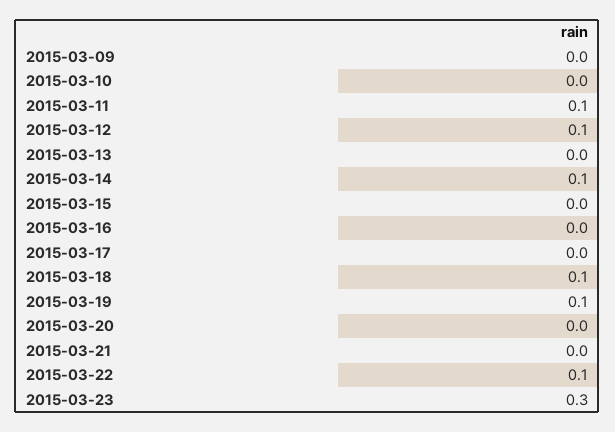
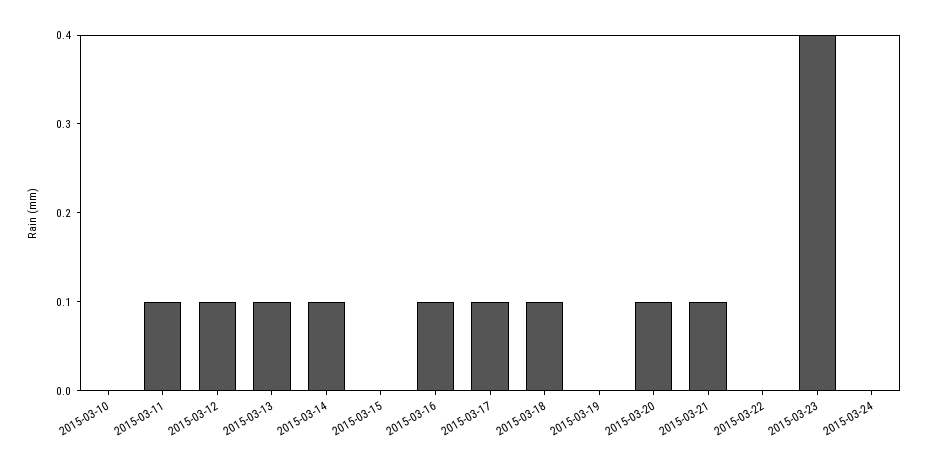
2015-03-09: 0 -> none
2015-03-13: 0 -> 0.1
2015-03-16: 0 -> 0.1
2015-03-17: 0 -> 0.1
2015-03-19: 0.1 -> 0
2015-03-20: 0 -> 0.1
2015-03-21: 0 -> 0.1
2015-03-22: 0.1 -> 0
2015-03-23: 0.3 -> 0.4
2015-03-24: none -> 0

